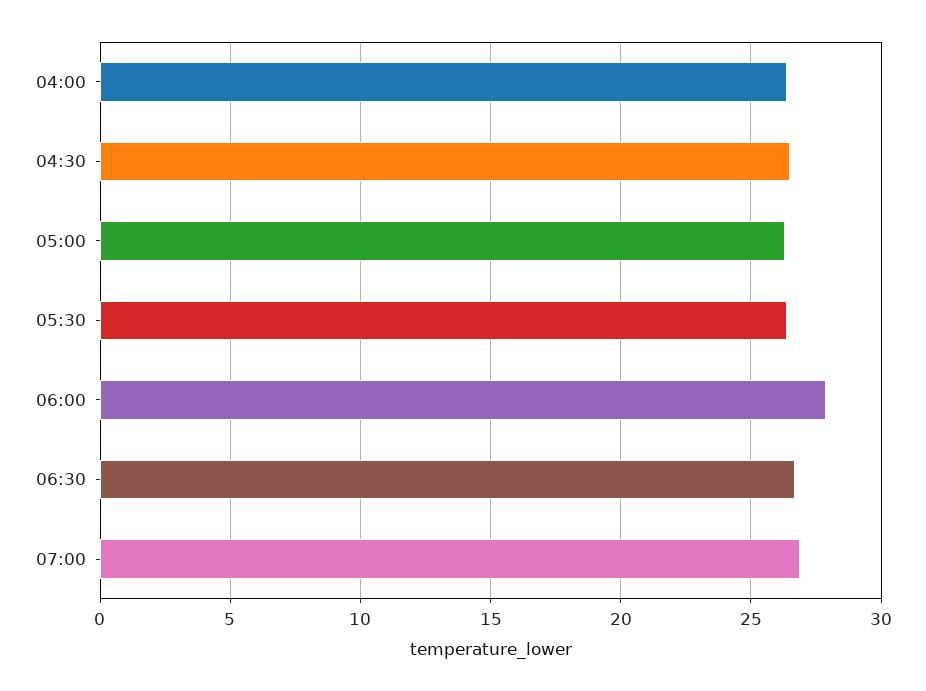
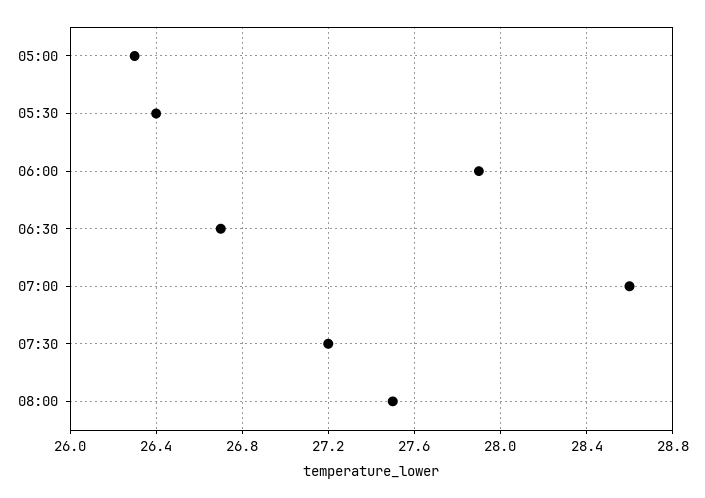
04:00: 26.5 -> none
04:30: 26.5 -> none
07:00: 27 -> 28.6
07:30: none -> 27.2
08:00: none -> 27.5

